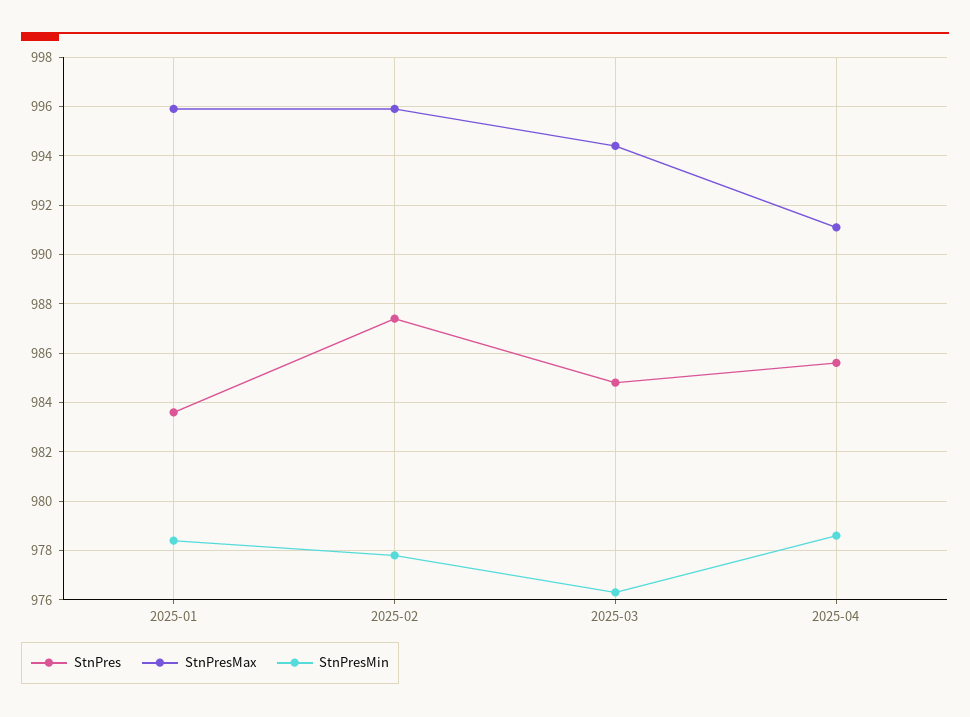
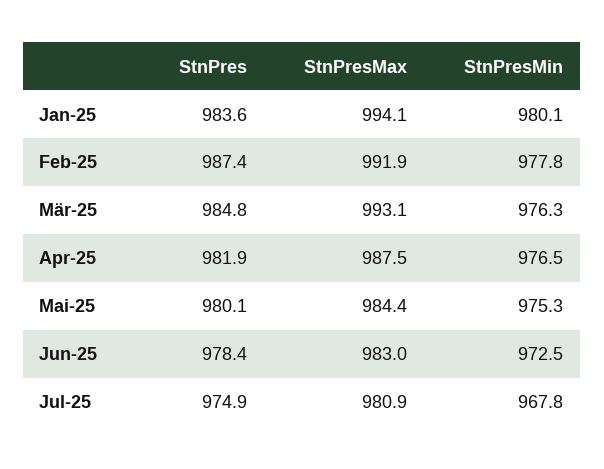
StnPresMax, 2025-01: 996 -> 994.1
StnPresMin, 2025-01: 978.5 -> 980.1
StnPresMax, 2025-02: 996 -> 991.9
StnPresMax, 2025-03: 994.5 -> 993.1
StnPres, 2025-04: 985.5 -> 981.9
StnPresMax, 2025-04: 991 -> 987.5
StnPresMin, 2025-04: 978.5 -> 976.5
StnPres, Mai-25: none -> 980.1
StnPresMax, Mai-25: none -> 984.4
StnPresMin, Mai-25: none -> 975.3
StnPres, Jun-25: none -> 978.4
StnPresMax, Jun-25: none -> 983
StnPresMin, Jun-25: none -> 972.5
StnPres, Jul-25: none -> 974.9
StnPresMax, Jul-25: none -> 980.9
StnPresMin, Jul-25: none -> 967.8

